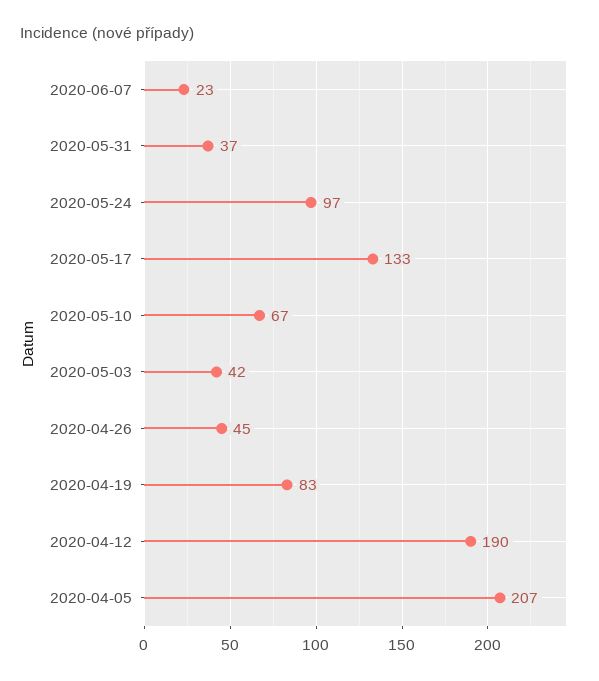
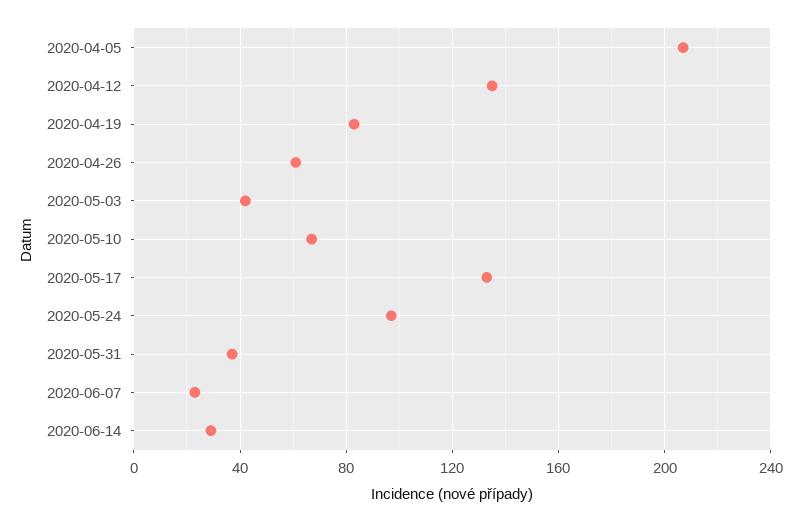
2020-04-26: 45 -> 60
2020-04-12: 190 -> 135
2020-06-14: none -> 30

